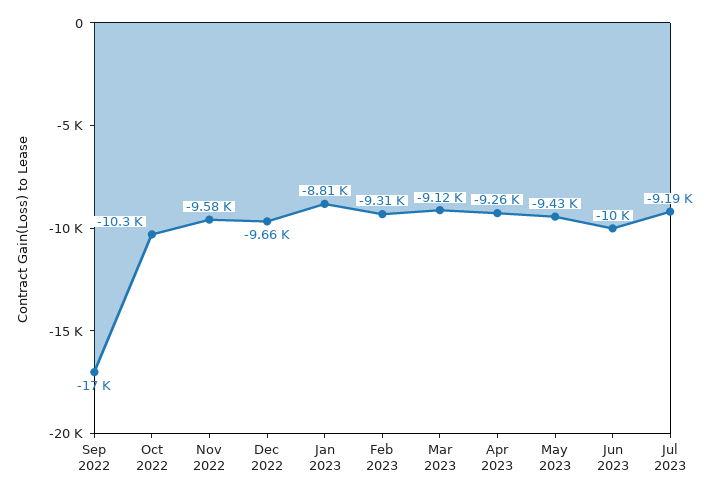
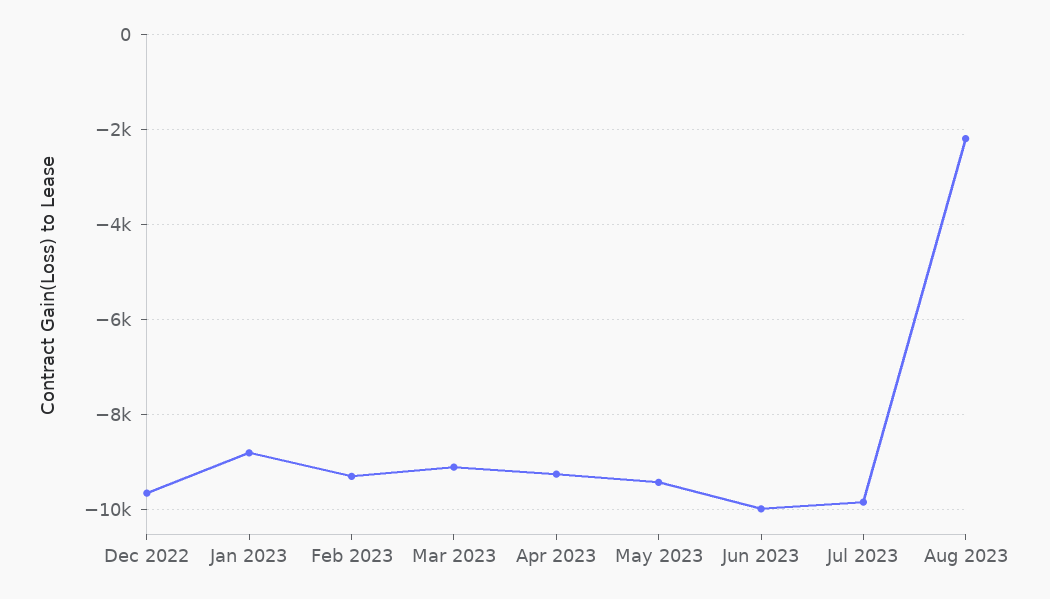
Sep 2022: -17000 -> none
Oct 2022: -10300 -> none
Nov 2022: -9580 -> none
Jul 2023: -9190 -> -9800
Aug 2023: none -> -2200

